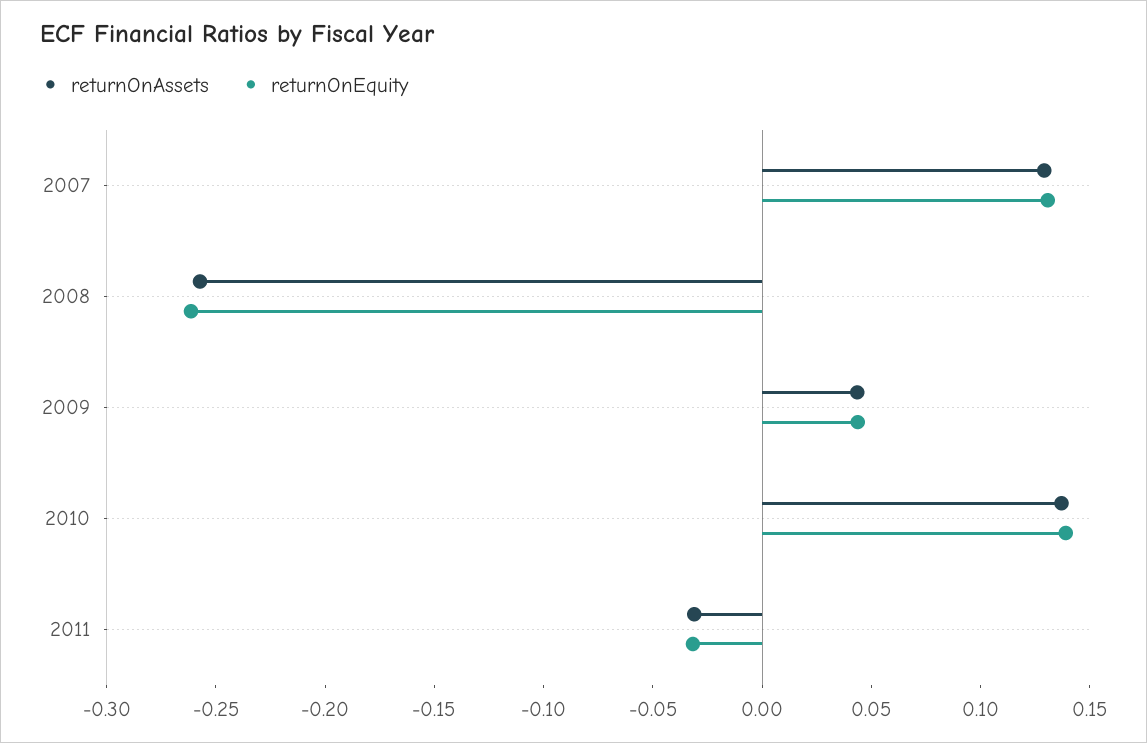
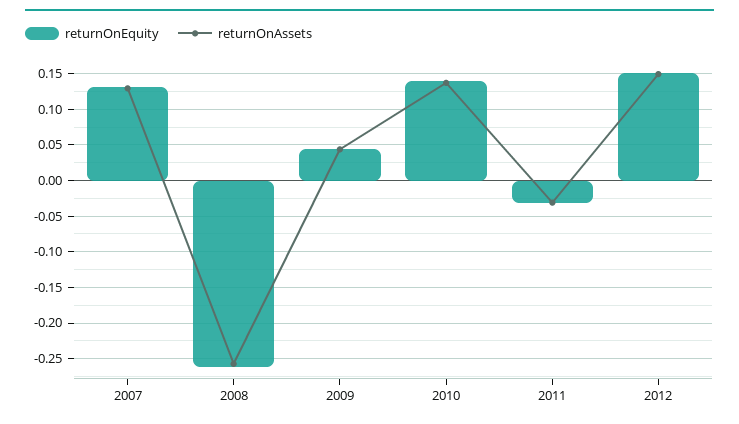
returnOnEquity, 2012: none -> 0.15
returnOnAssets, 2012: none -> 0.15

